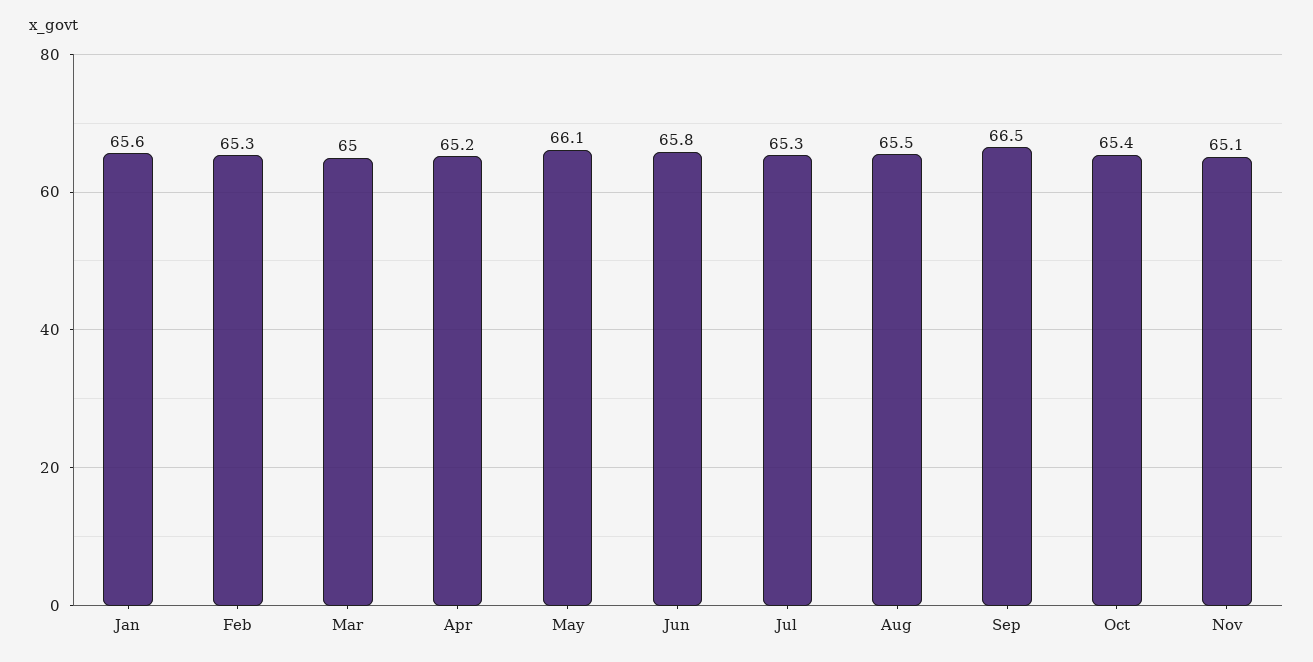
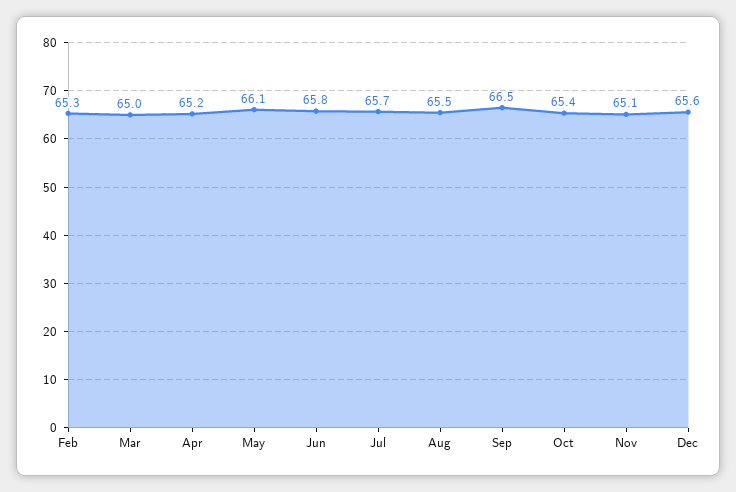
Jan: 65.6 -> none
Jul: 65.3 -> 65.7
Dec: none -> 65.6

